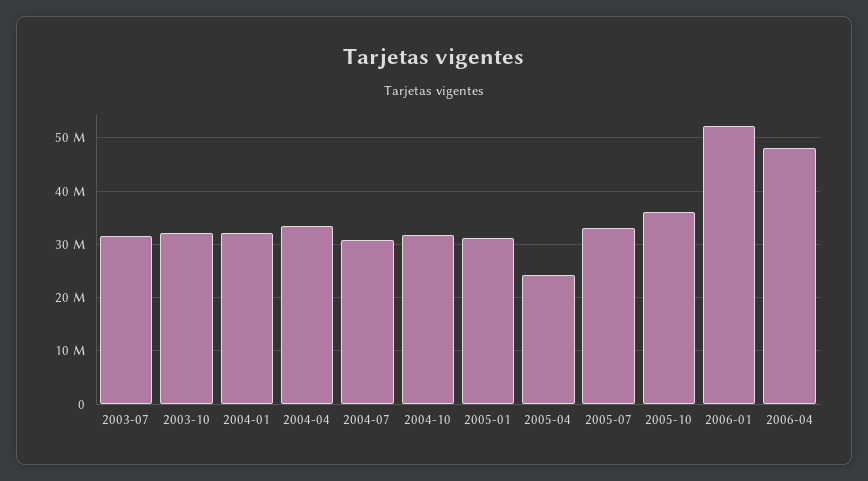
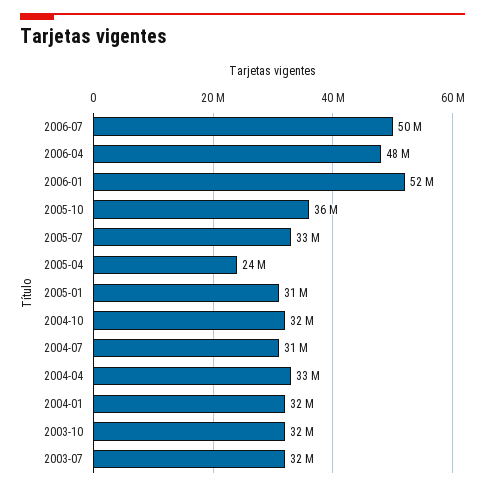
2006-07: none -> 50000000

